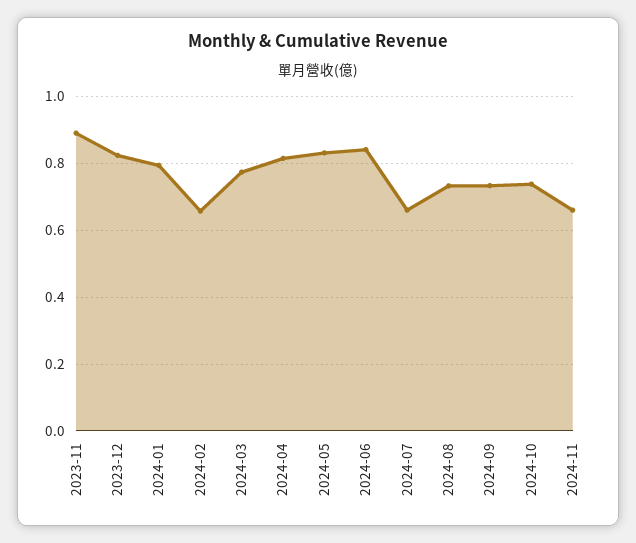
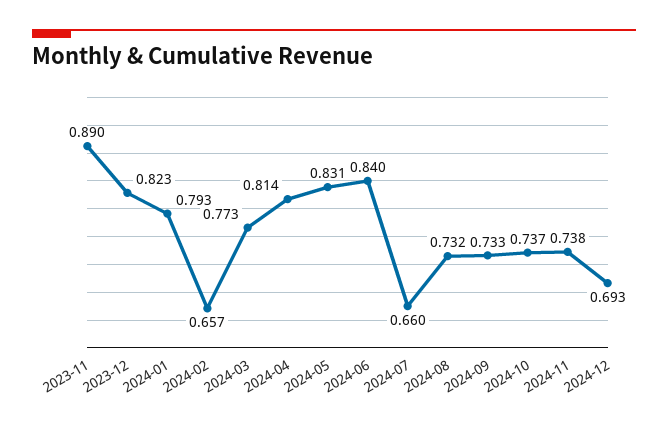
2024-11: 0.66 -> 0.738
2024-12: none -> 0.693

